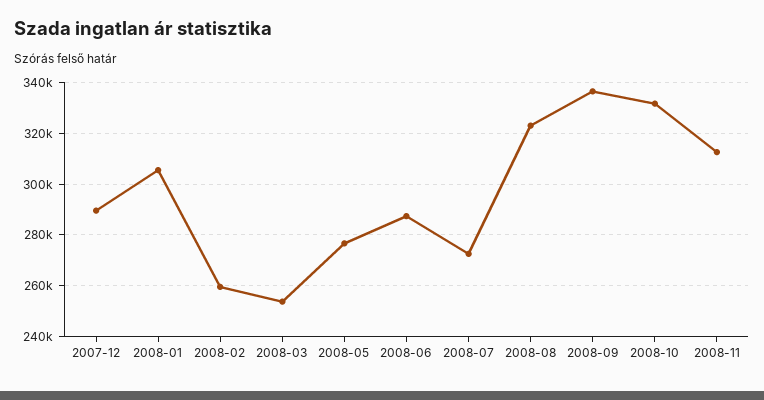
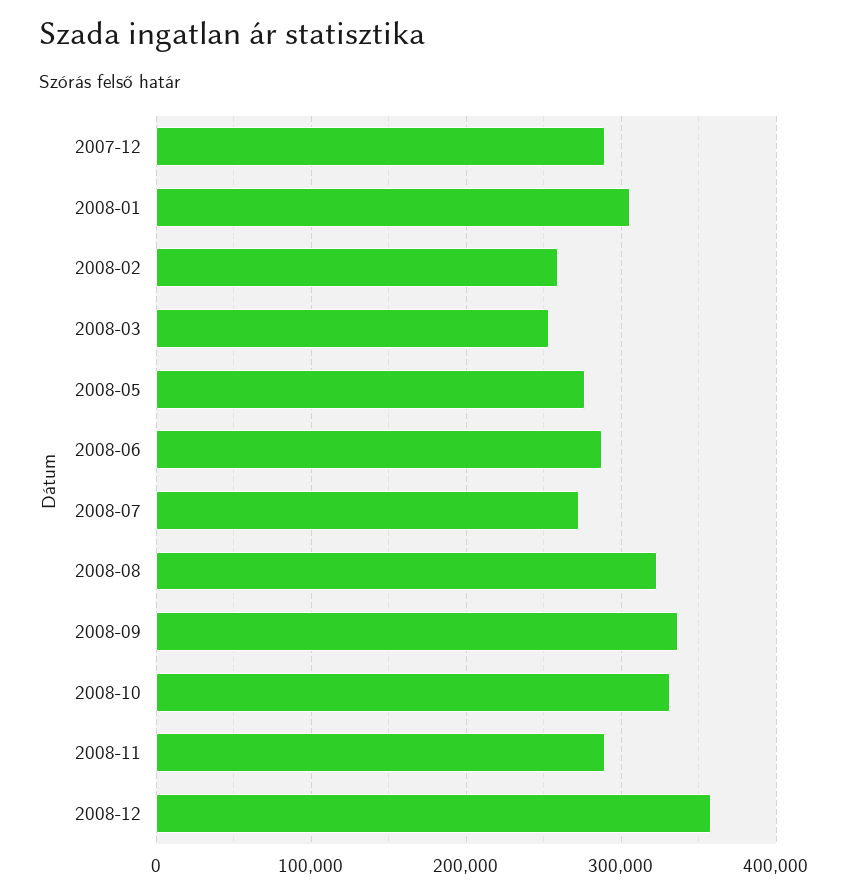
2008-11: 312500 -> 290000
2008-12: none -> 360000

